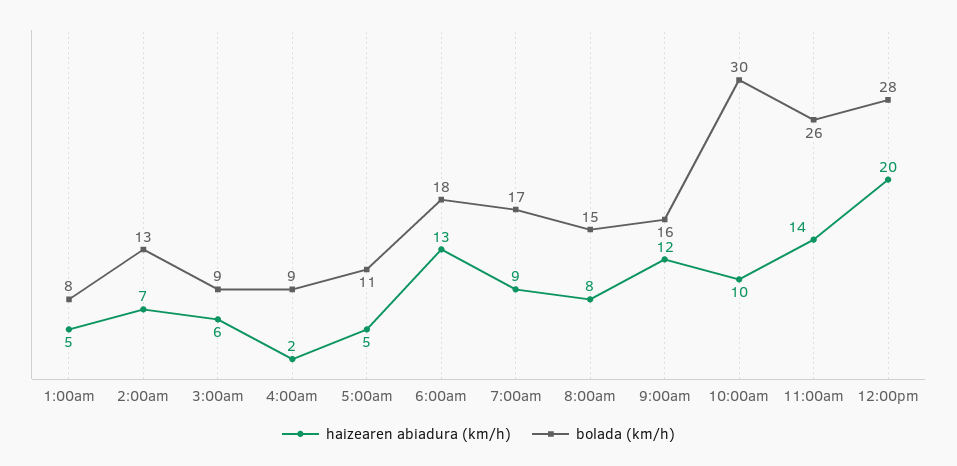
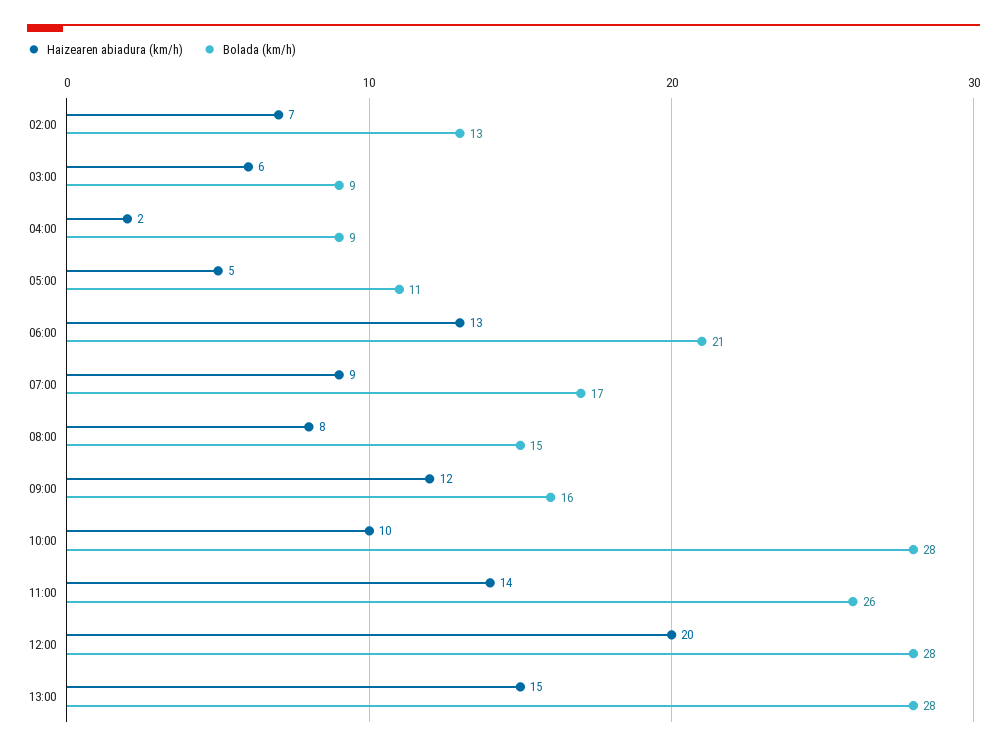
haizearen abiadura (km/h), 1:00am: 5 -> none
bolada (km/h), 1:00am: 8 -> none
bolada (km/h), 6:00am: 18 -> 21
bolada (km/h), 10:00am: 30 -> 28
haizearen abiadura (km/h), 13:00: none -> 15
bolada (km/h), 13:00: none -> 28

